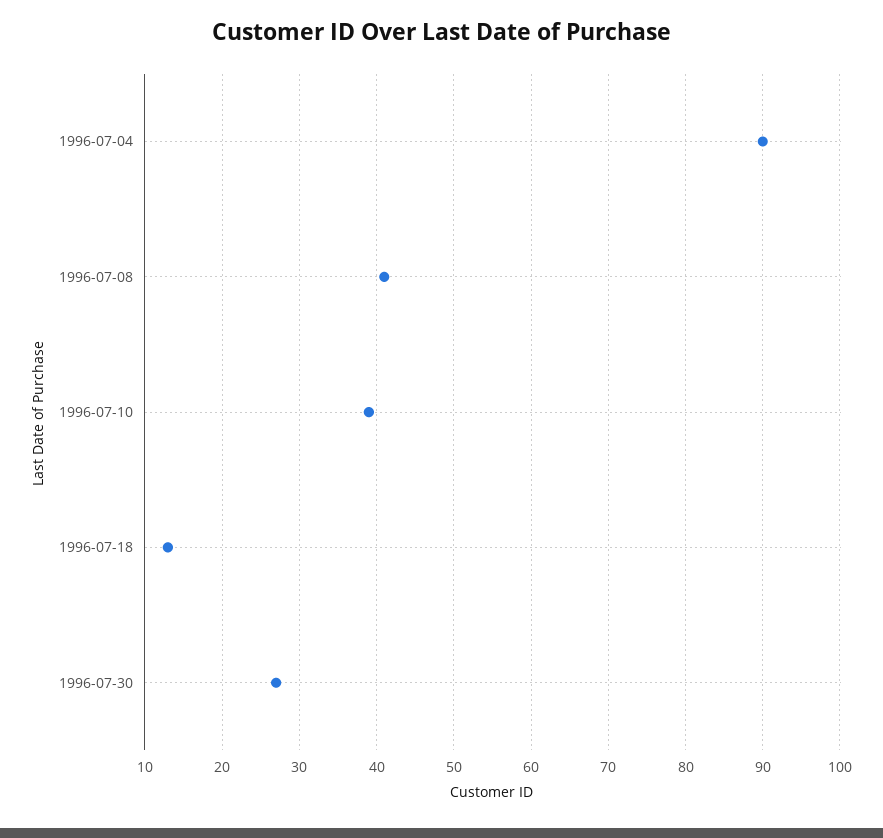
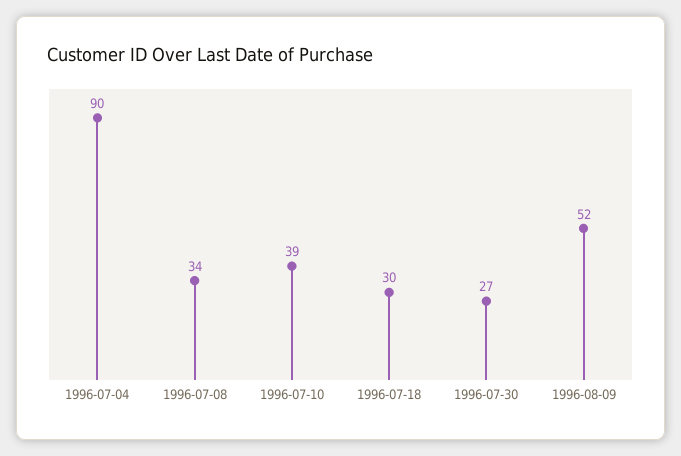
1996-07-08: 41 -> 34
1996-07-18: 13 -> 30
1996-08-09: none -> 52

